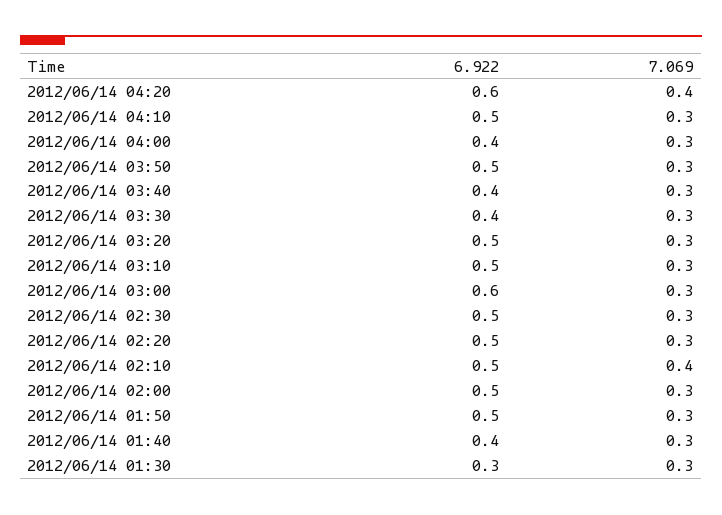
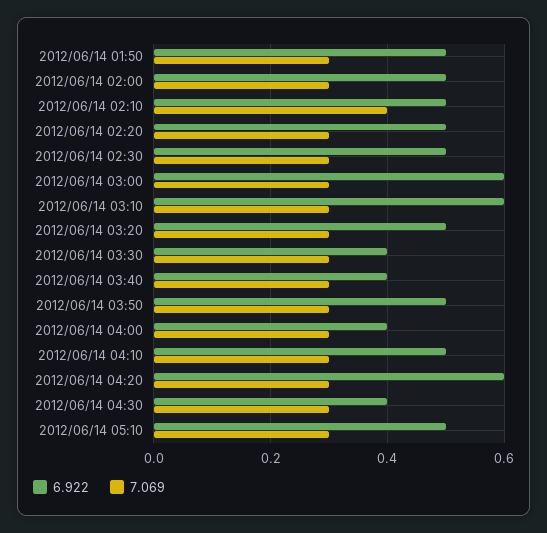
7.069, 2012/06/14 04:20: 0.4 -> 0.3
6.922, 2012/06/14 03:10: 0.5 -> 0.6
6.922, 2012/06/14 01:40: 0.4 -> none
7.069, 2012/06/14 01:40: 0.3 -> none
6.922, 2012/06/14 01:30: 0.3 -> none
7.069, 2012/06/14 01:30: 0.3 -> none
6.922, 2012/06/14 04:30: none -> 0.4
7.069, 2012/06/14 04:30: none -> 0.3
6.922, 2012/06/14 05:10: none -> 0.5
7.069, 2012/06/14 05:10: none -> 0.3

